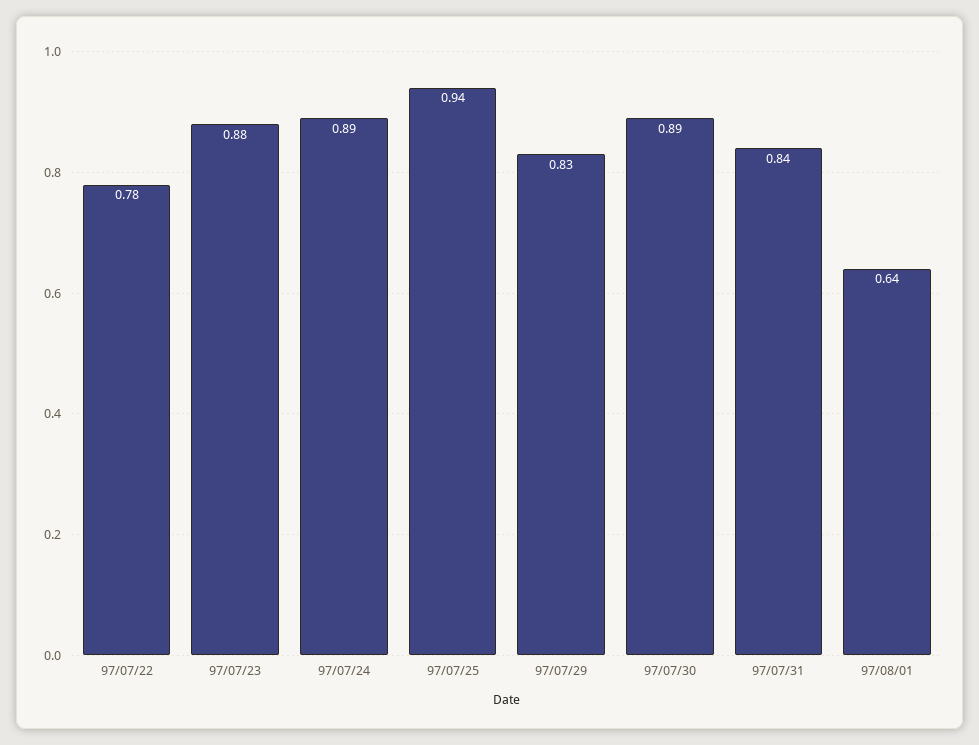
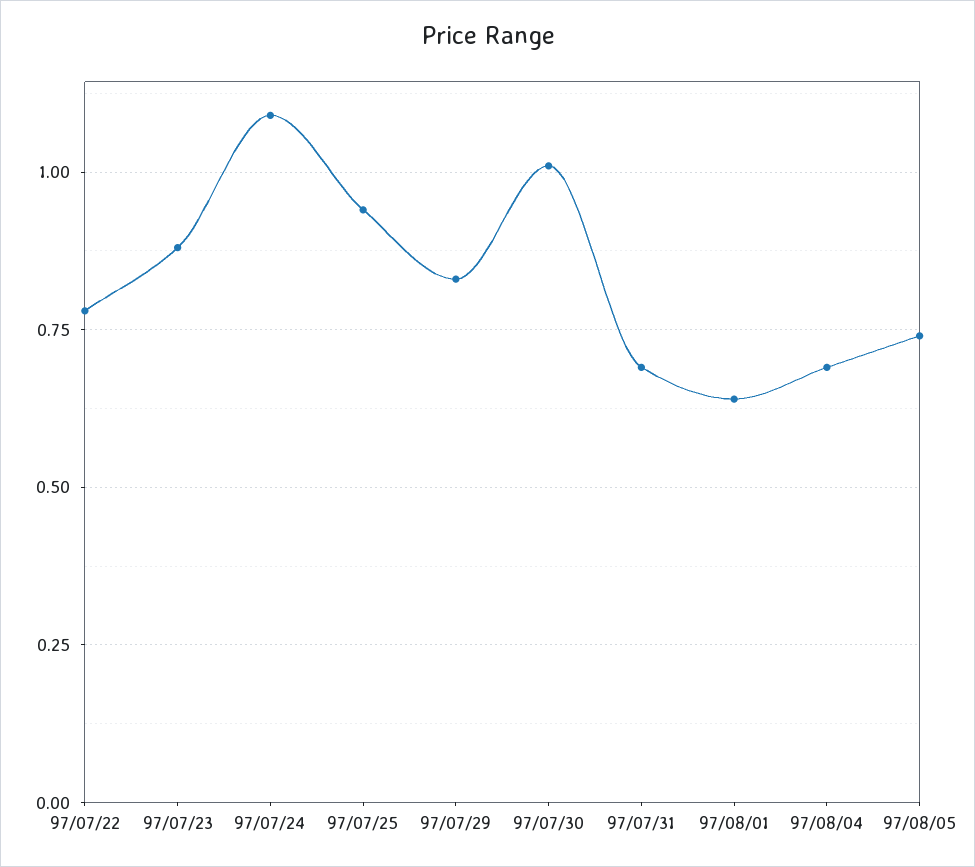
97/07/24: 0.89 -> 1.1
97/07/30: 0.89 -> 1
97/07/31: 0.84 -> 0.7
97/08/04: none -> 0.7
97/08/05: none -> 0.75

